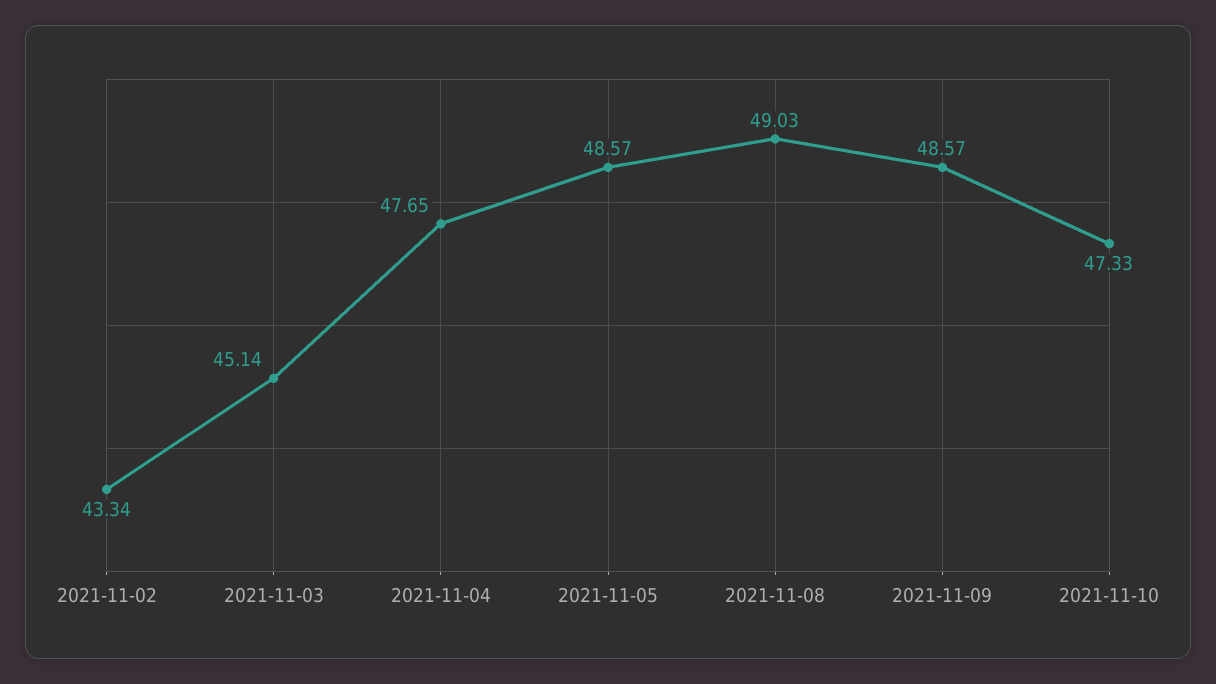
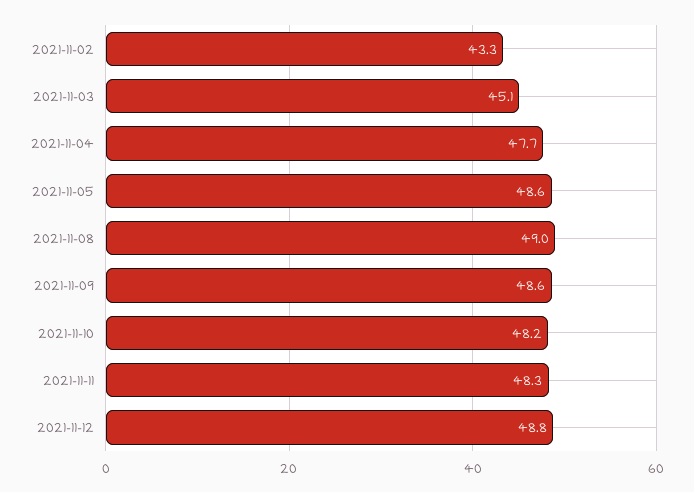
2021-11-10: 47.33 -> 48.2
2021-11-11: none -> 48.3
2021-11-12: none -> 48.8

